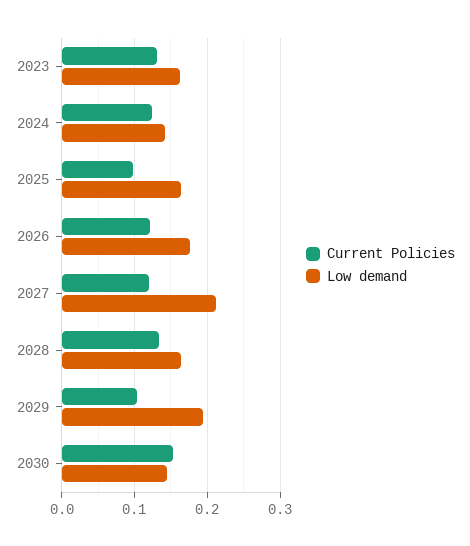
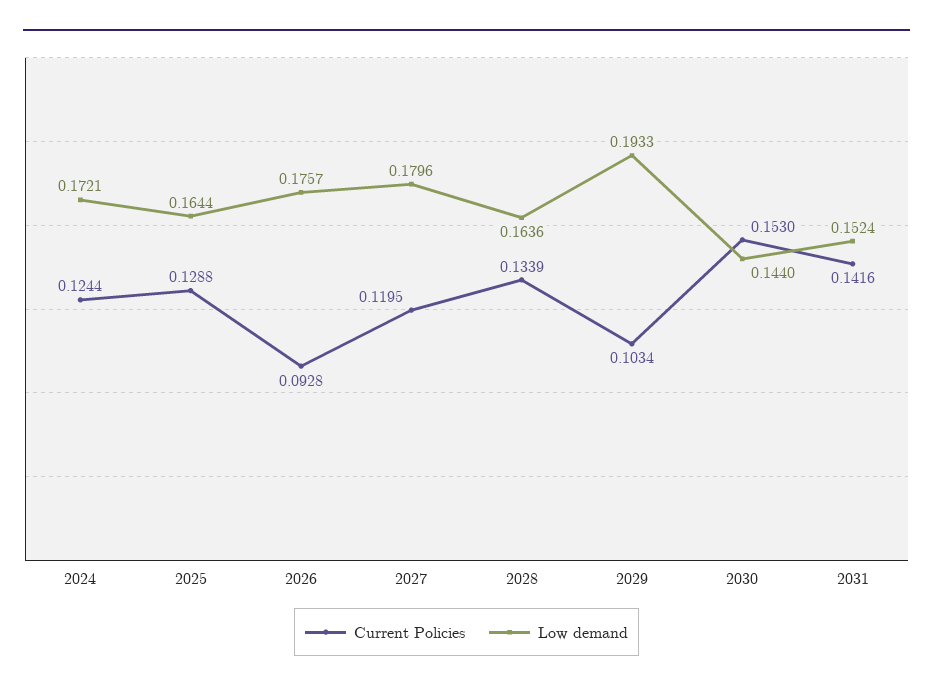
Current Policies, 2023: 0.13 -> none
Low demand, 2023: 0.16 -> none
Low demand, 2024: 0.14 -> 0.1721
Current Policies, 2025: 0.1 -> 0.1288
Current Policies, 2026: 0.12 -> 0.0928
Low demand, 2027: 0.21 -> 0.1796
Current Policies, 2031: none -> 0.1416
Low demand, 2031: none -> 0.1524

